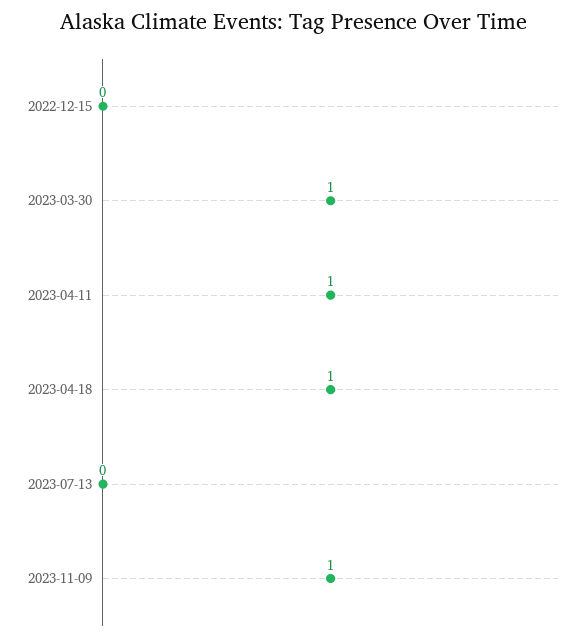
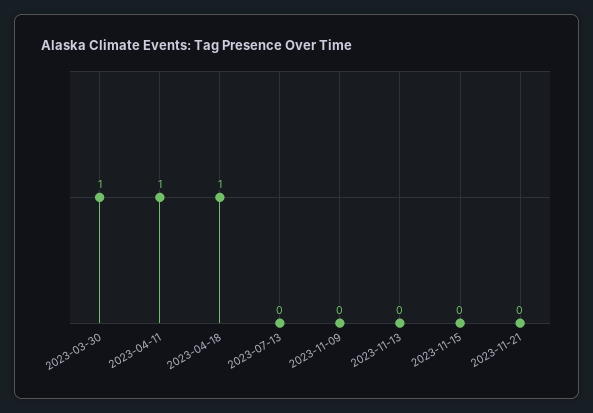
2022-12-15: 0 -> none
2023-11-09: 1 -> 0
2023-11-13: none -> 0
2023-11-15: none -> 0
2023-11-21: none -> 0

